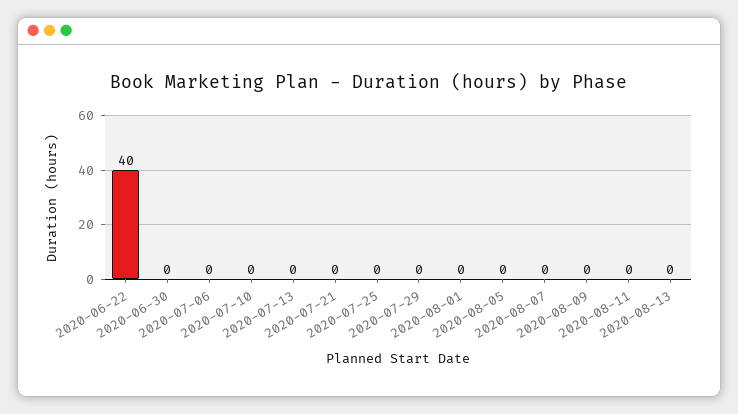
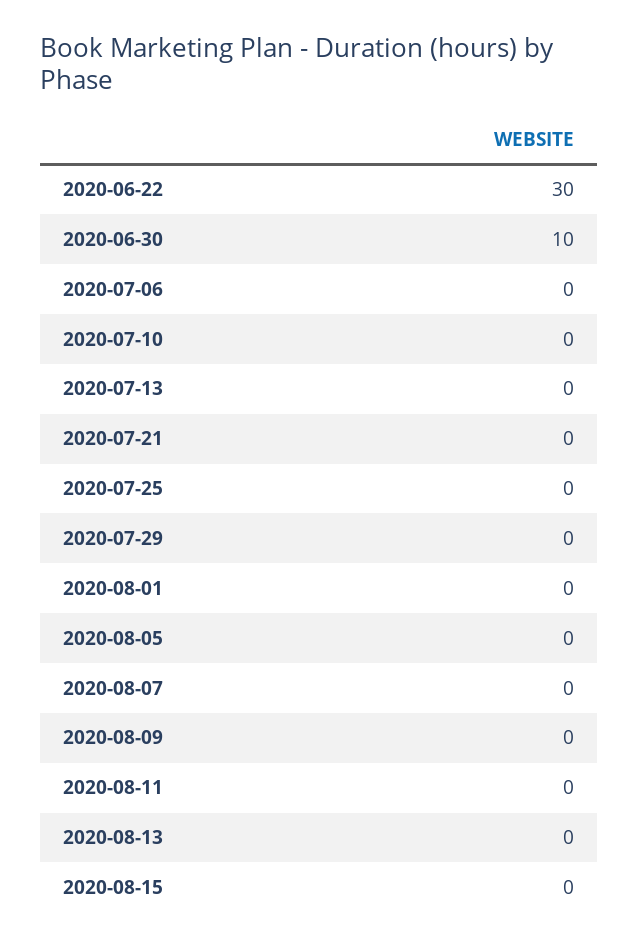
2020-06-22: 40 -> 30
2020-06-30: 0 -> 10
2020-08-15: none -> 0

